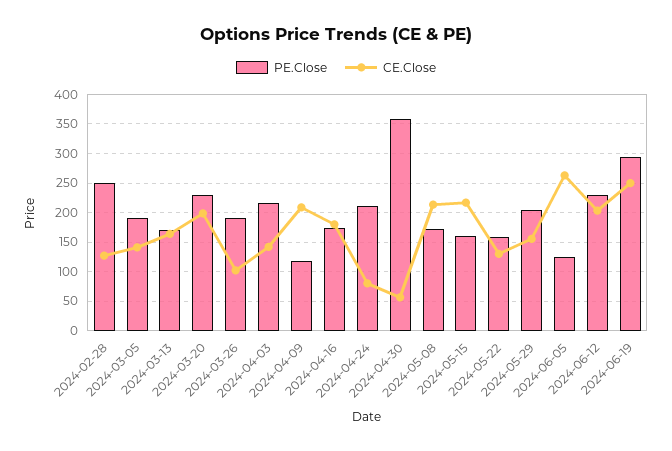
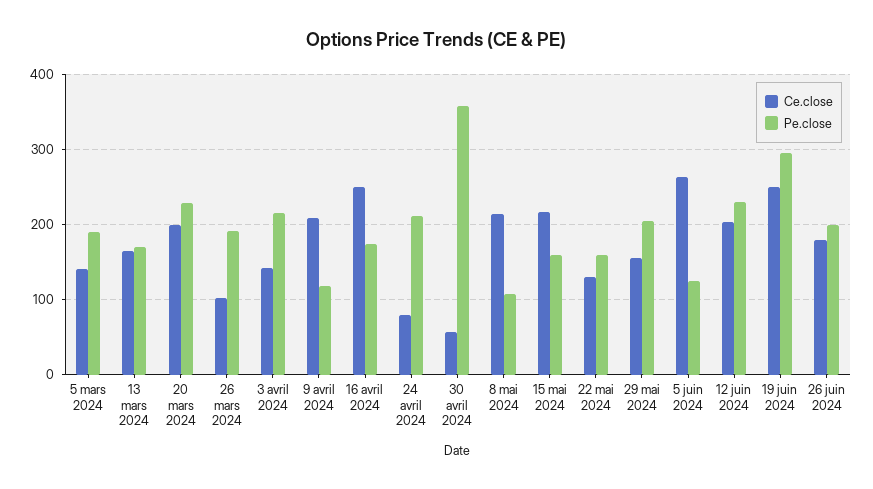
PE.Close, 2024-02-28: 250 -> none
CE.Close, 2024-02-28: 125 -> none
CE.Close, 2024-04-16: 175 -> 250
PE.Close, 2024-05-08: 175 -> 110
CE.Close, 26 juin 2024: none -> 180
PE.Close, 26 juin 2024: none -> 200

